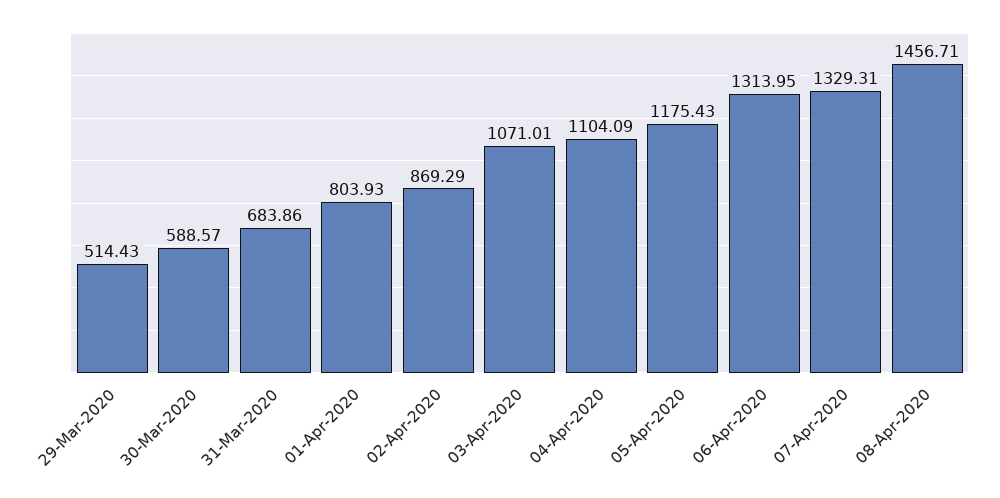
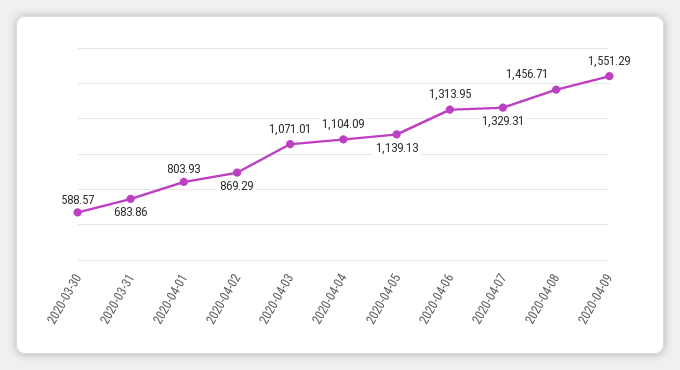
29-Mar-2020: 514.43 -> none
05-Apr-2020: 1175.43 -> 1139.13
2020-04-09: none -> 1551.29

